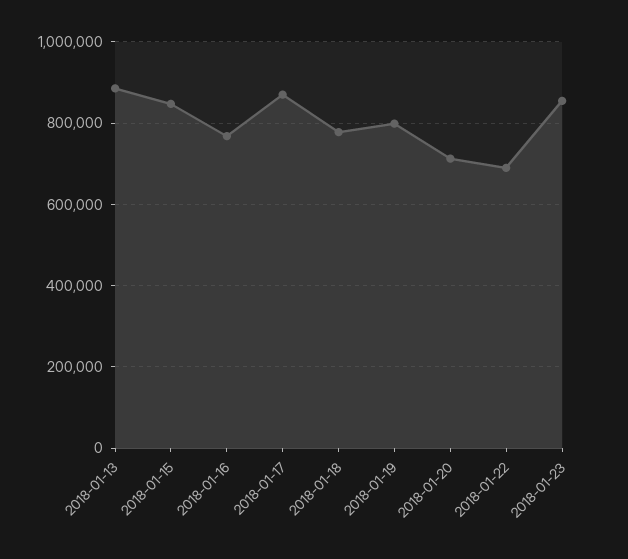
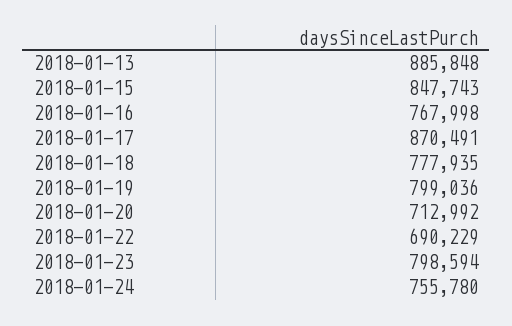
2018-01-23: 860000 -> 798594
2018-01-24: none -> 755780

